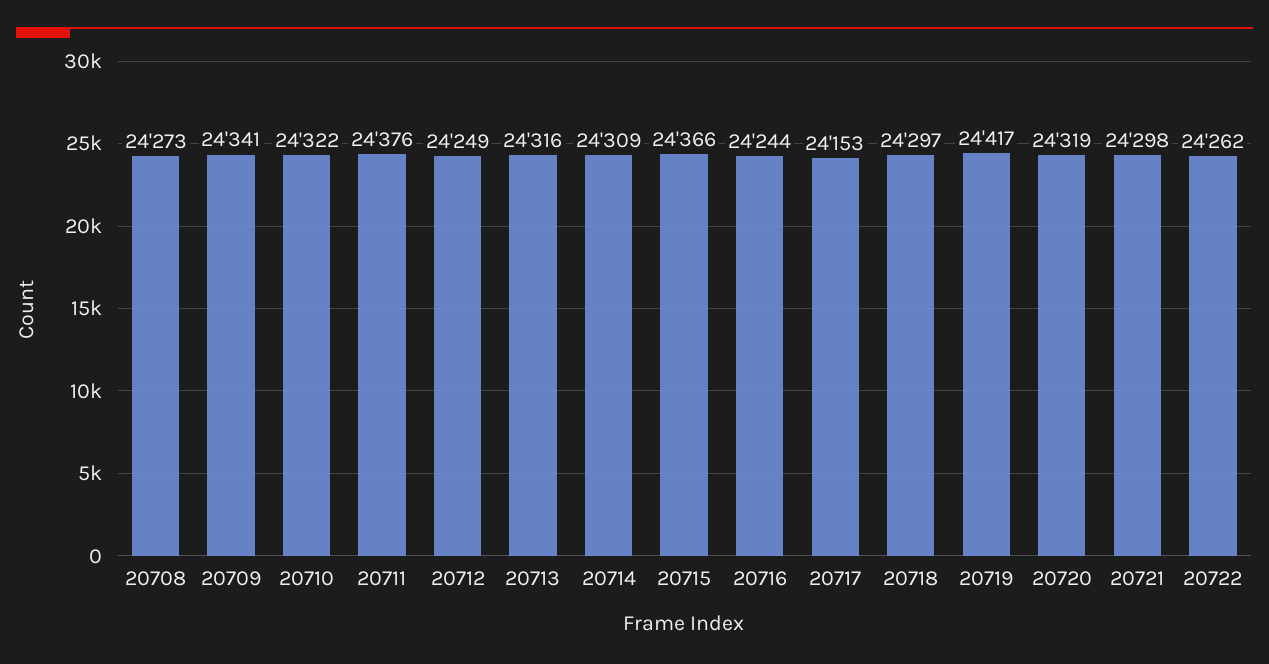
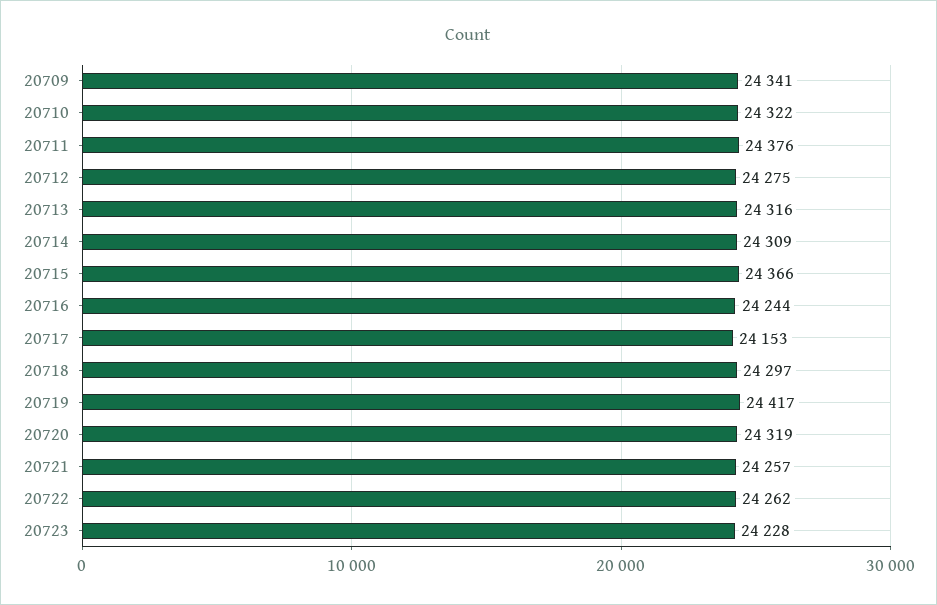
20708: 24273 -> none
20712: 24249 -> 24275
20721: 24298 -> 24257
20723: none -> 24228

